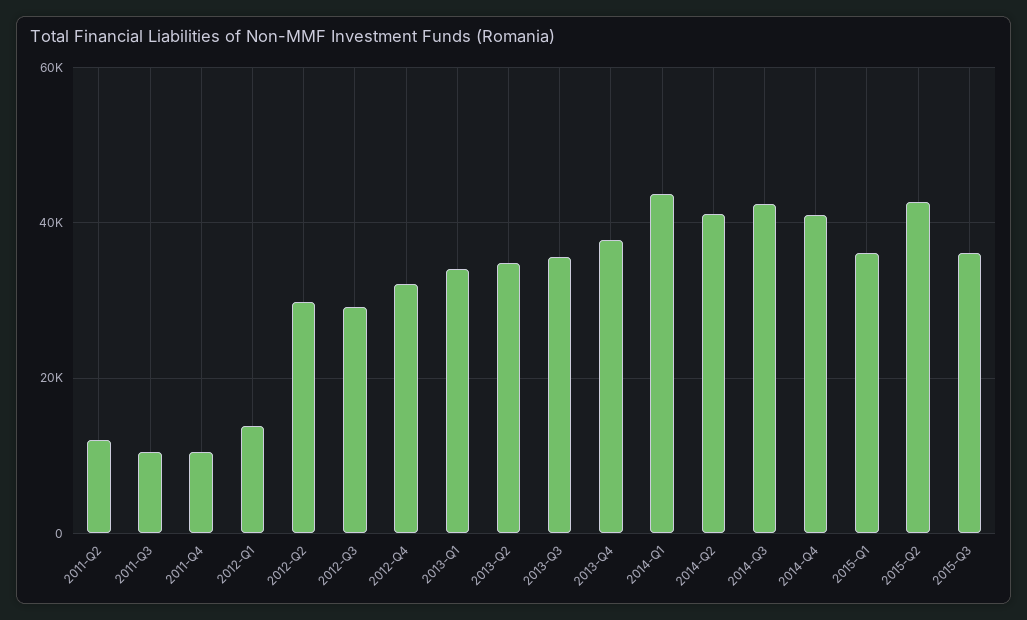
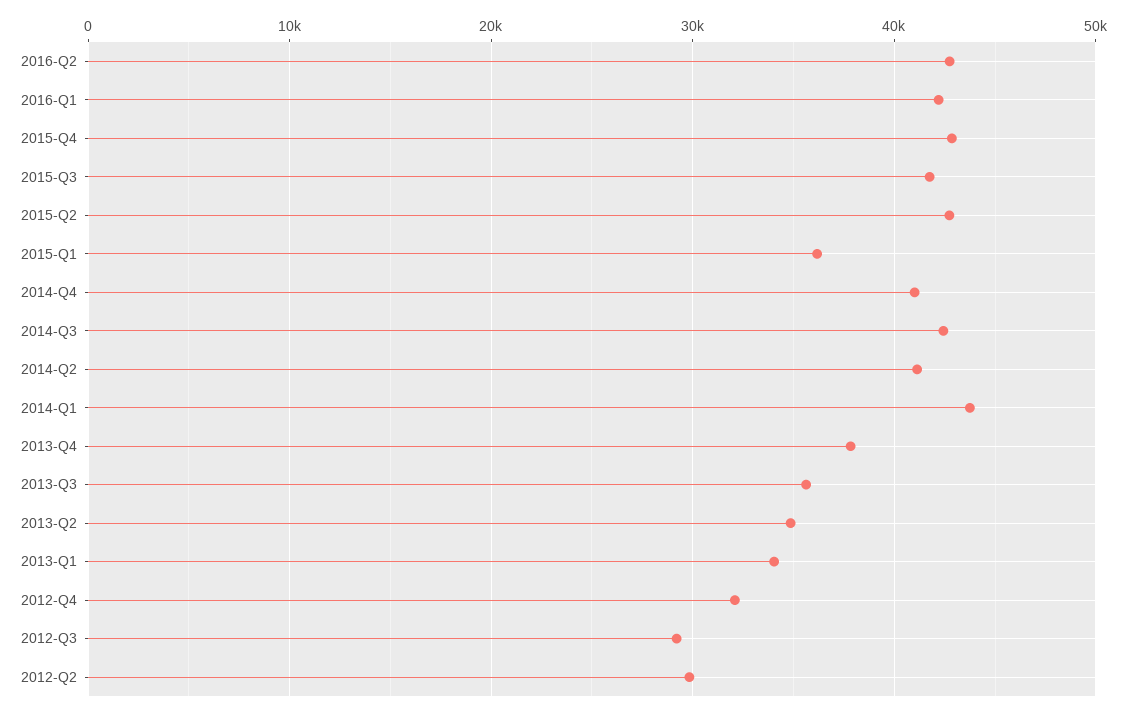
2011-Q2: 12000 -> none
2011-Q3: 10000 -> none
2011-Q4: 10000 -> none
2012-Q1: 14000 -> none
2015-Q3: 36000 -> 42000
2016-Q2: none -> 43000
2016-Q1: none -> 42000
2015-Q4: none -> 43000

